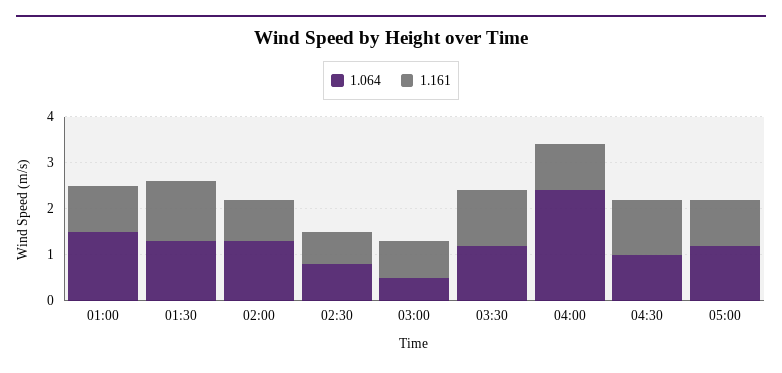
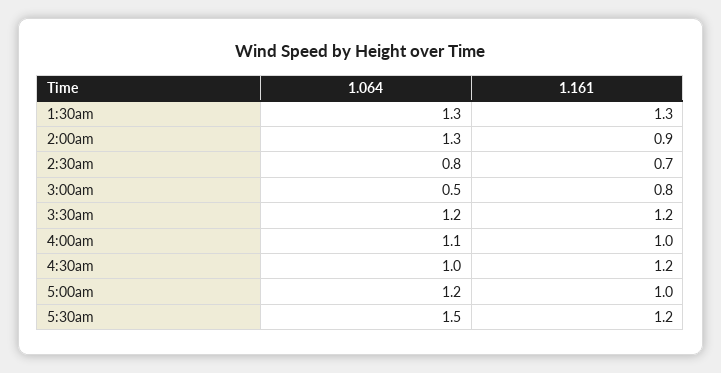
1.064, 01:00: 1.5 -> none
1.161, 01:00: 1 -> none
1.064, 04:00: 2.5 -> 1.1
1.064, 5:30am: none -> 1.5
1.161, 5:30am: none -> 1.2

